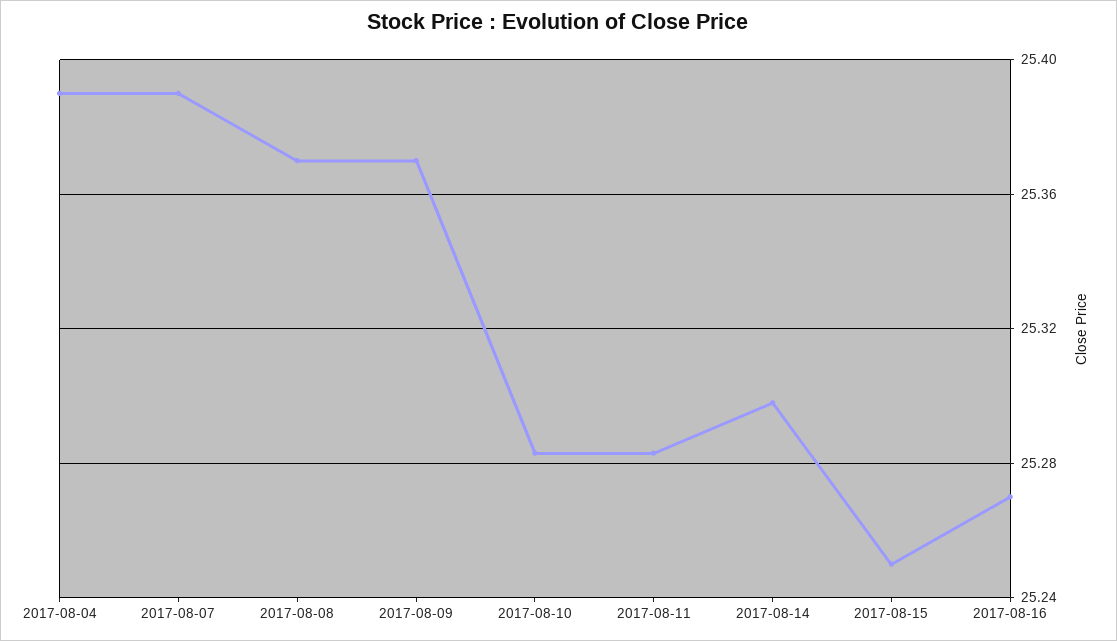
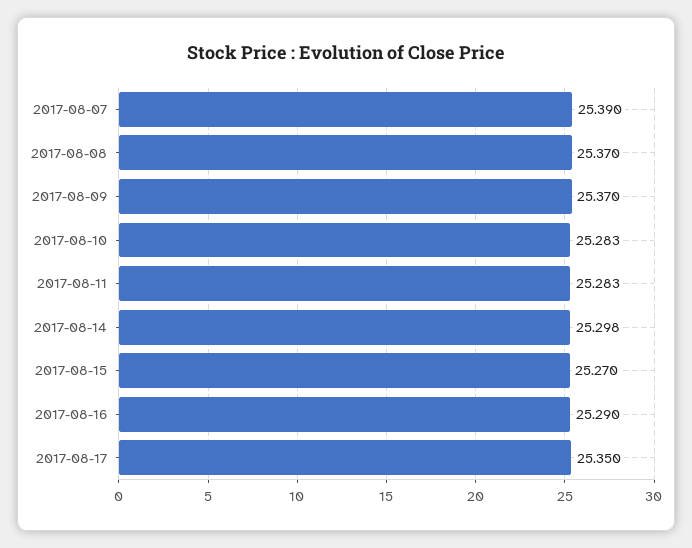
2017-08-04: 25.39 -> none
2017-08-15: 25.25 -> 25.27
2017-08-16: 25.27 -> 25.29
2017-08-17: none -> 25.35

